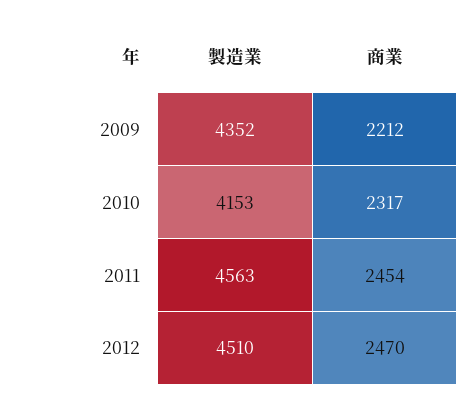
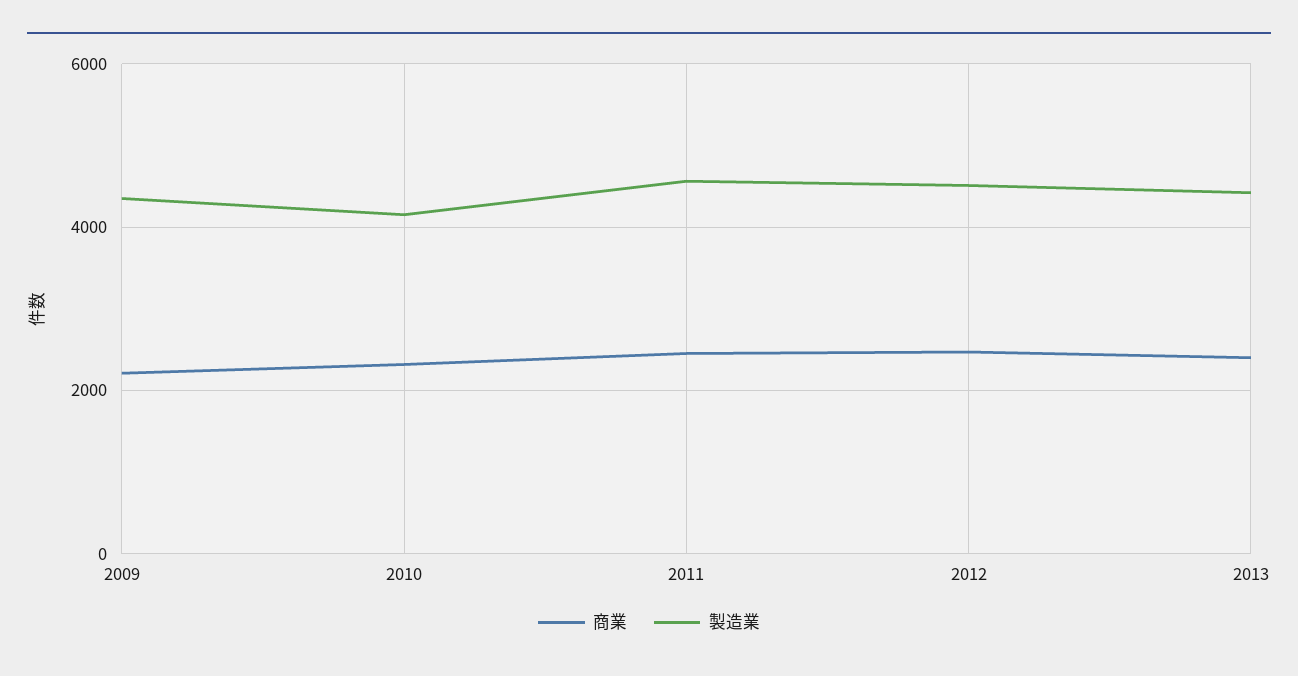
商業, 2013: none -> 2400
製造業, 2013: none -> 4400

